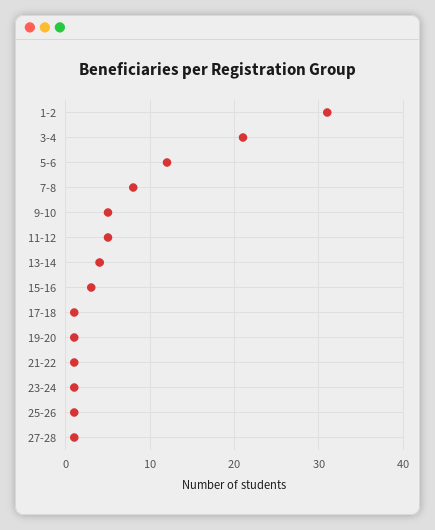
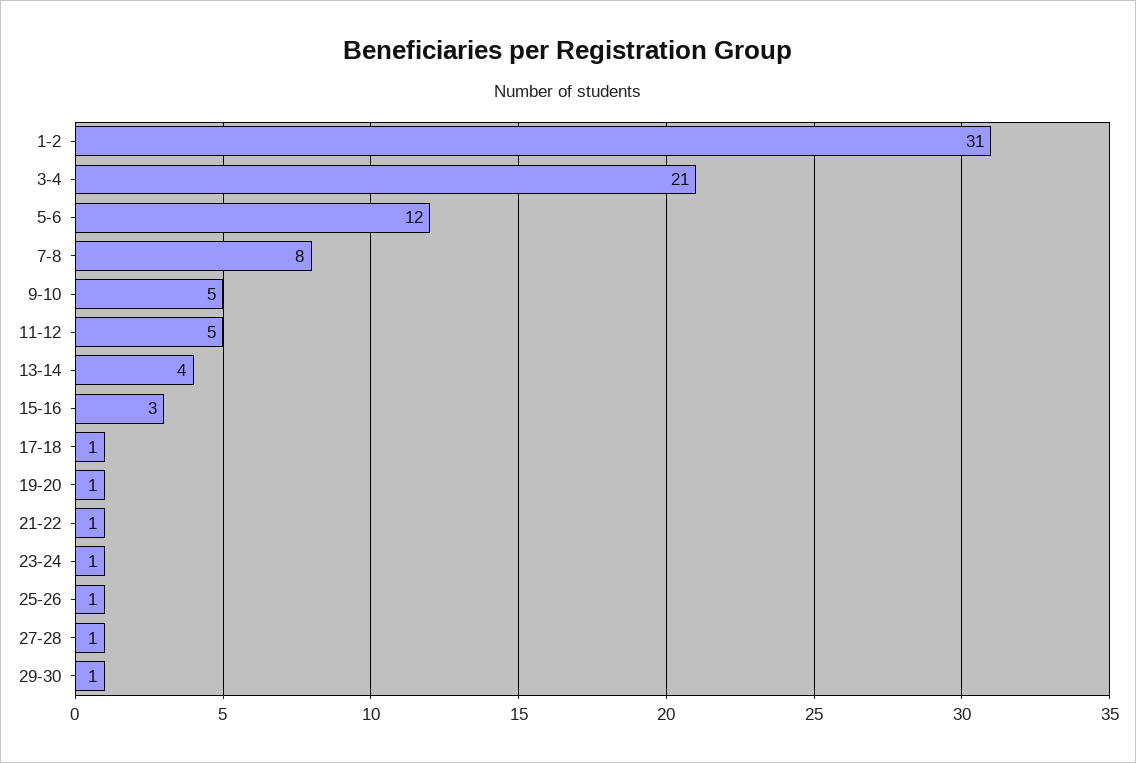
29-30: none -> 1

